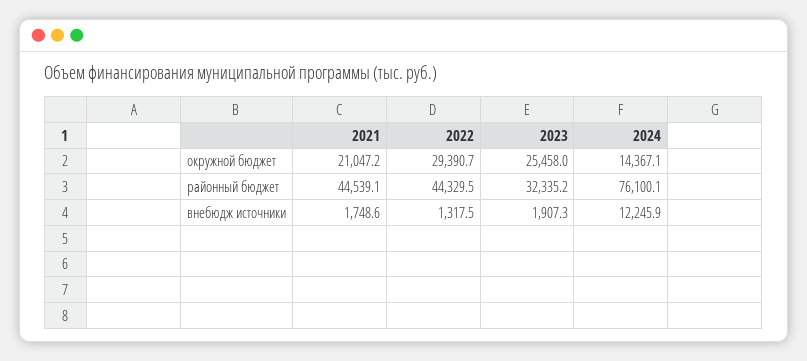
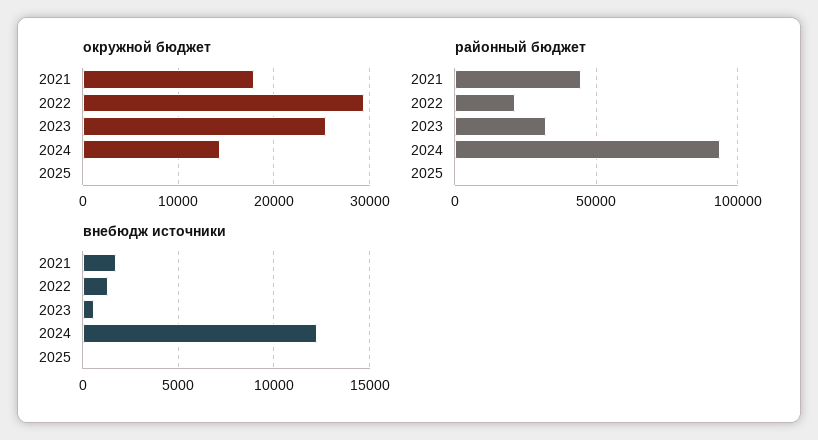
окружной бюджет, 2021: 21047.2 -> 18000
районный бюджет, 2022: 44329.5 -> 20000
районный бюджет, 2024: 76100.1 -> 95000
внебюдж источники, 2023: 1907.3 -> 500
окружной бюджет, 2025: none -> 0
районный бюджет, 2025: none -> 0
внебюдж источники, 2025: none -> 0

